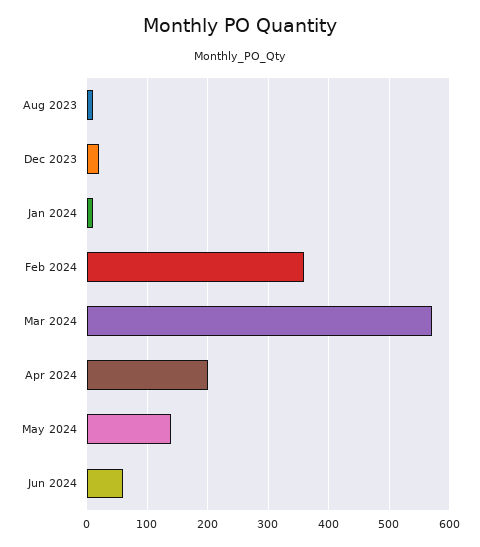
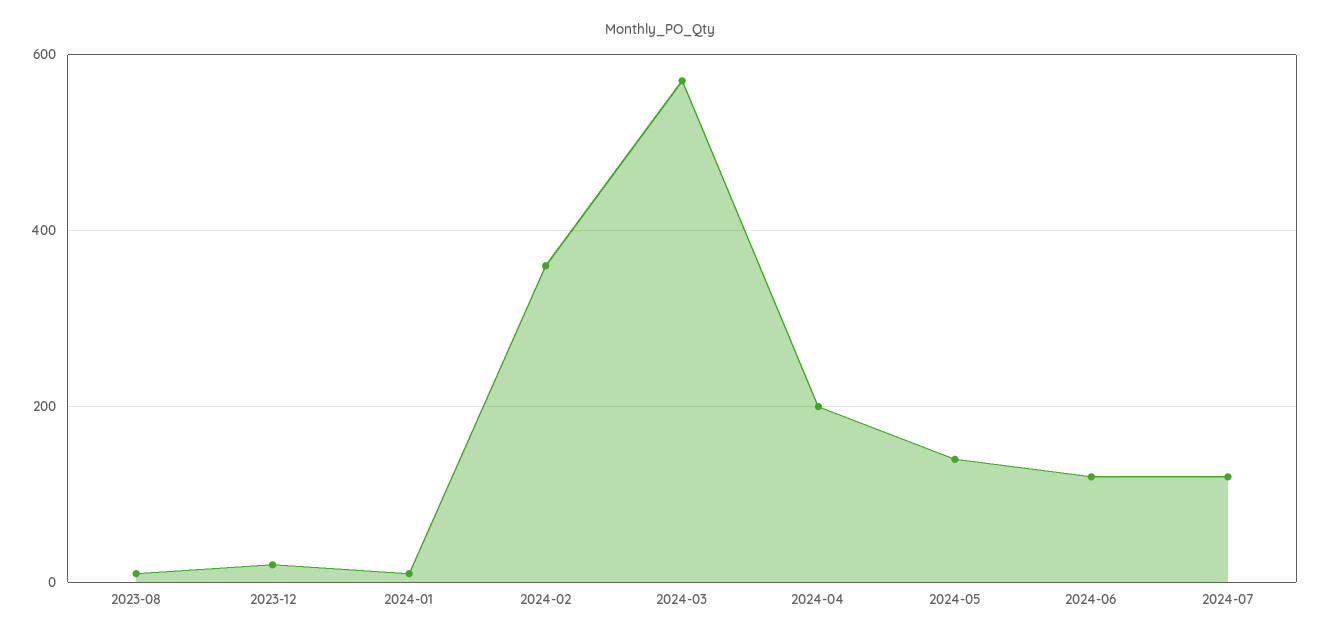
Jun 2024: 60 -> 120
2024-07: none -> 120

